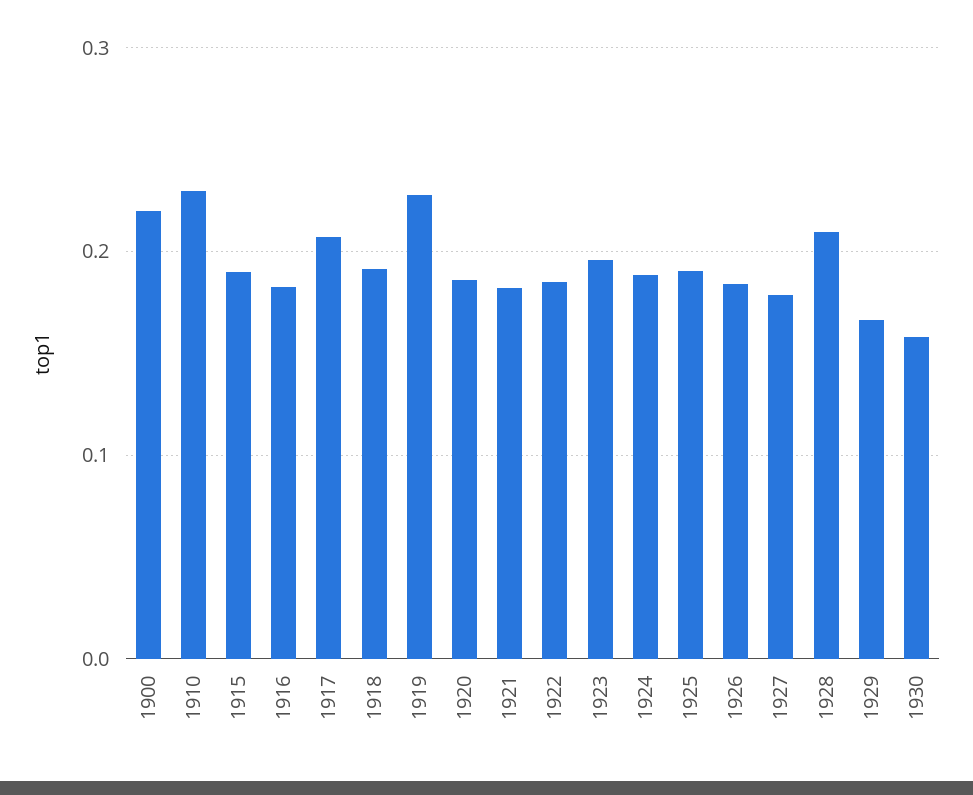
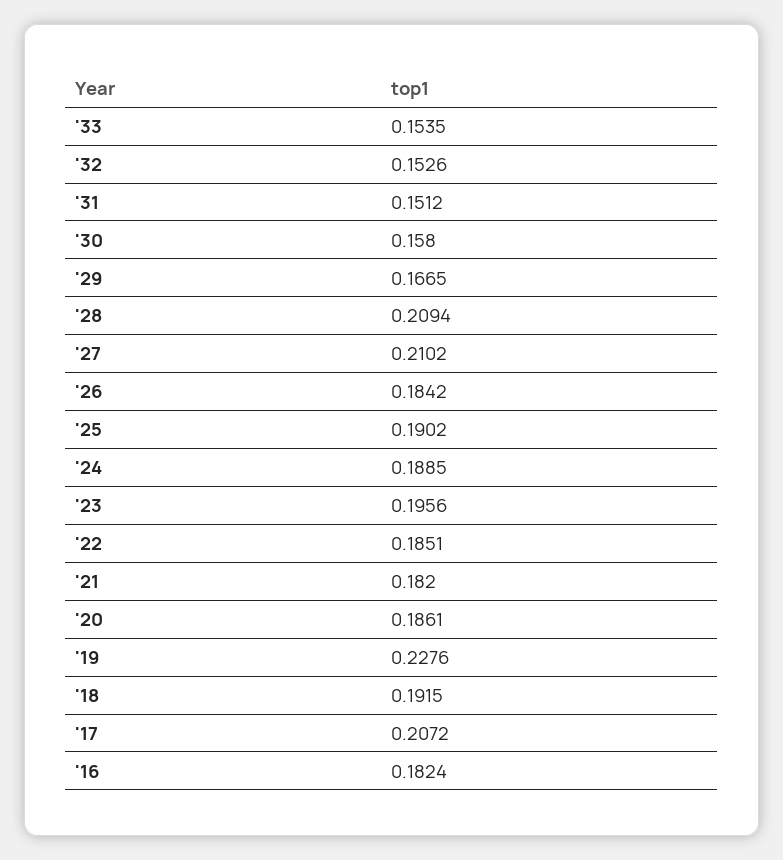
1900: 0.22 -> none
1910: 0.23 -> none
1915: 0.19 -> none
1927: 0.18 -> 0.2102
'33: none -> 0.1535
'32: none -> 0.1526
'31: none -> 0.1512

